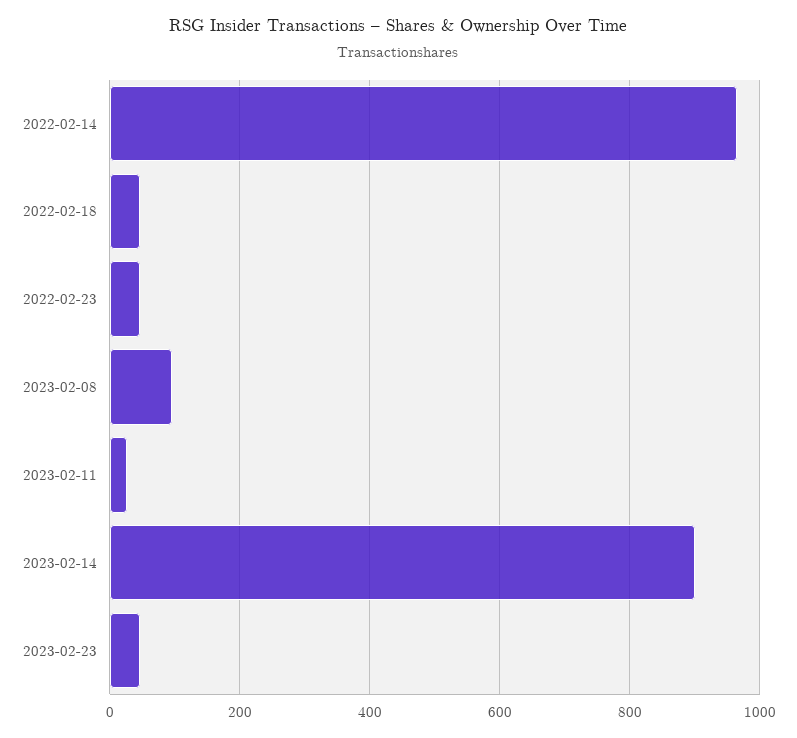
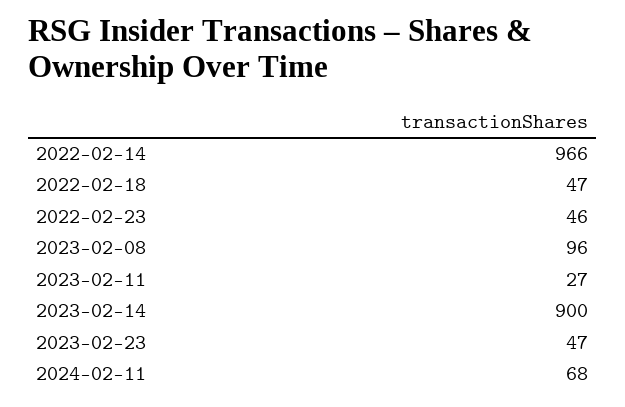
2024-02-11: none -> 68

